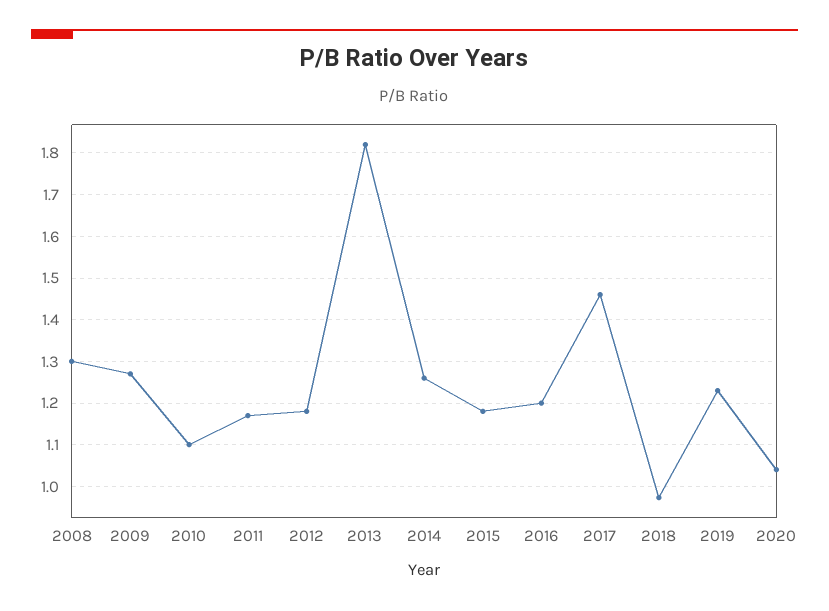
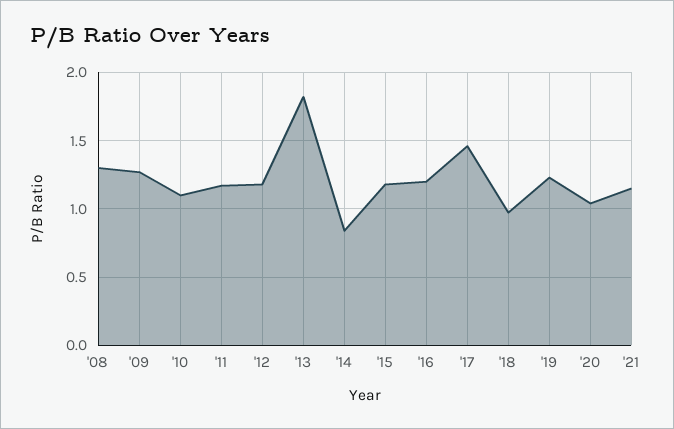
2014: 1.26 -> 0.85
'21: none -> 1.15

